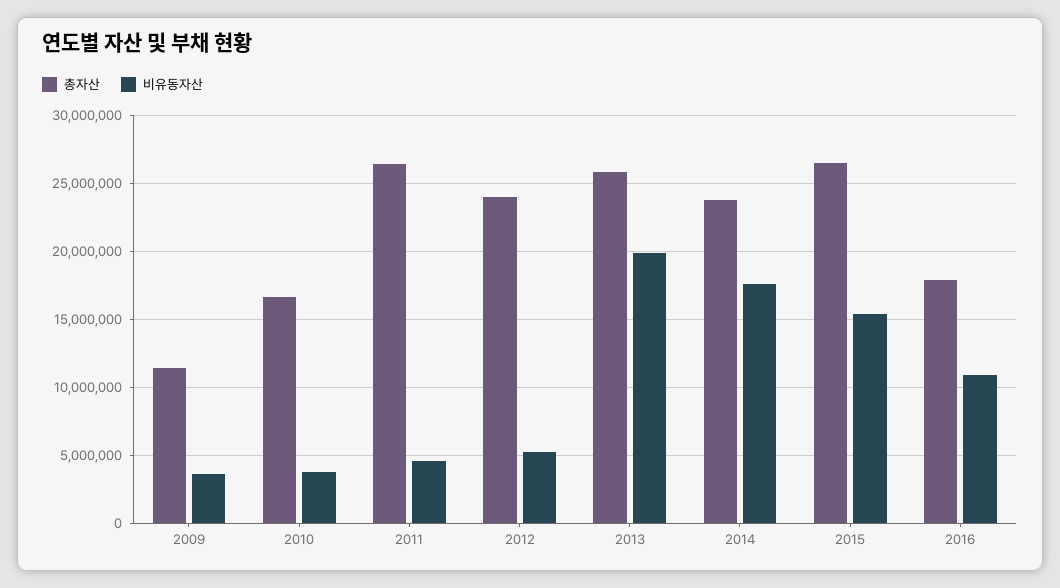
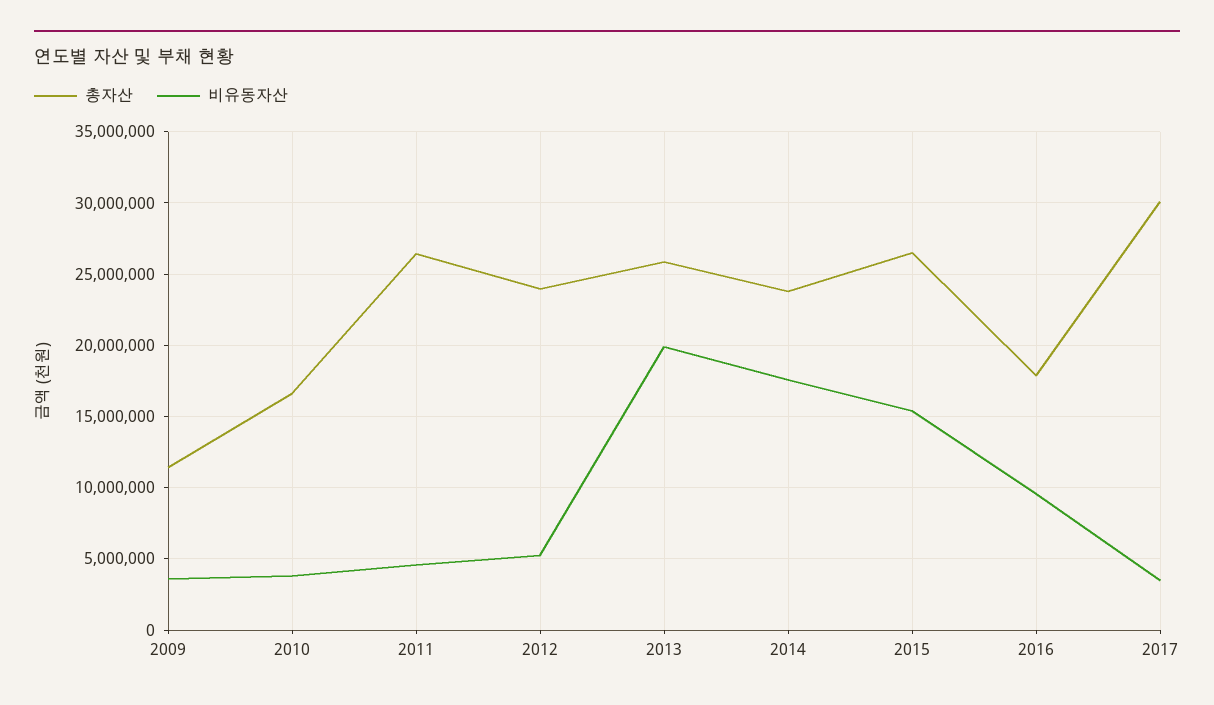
비유동자산, 2016: 11000000 -> 9500000
총자산, 2017: none -> 30000000
비유동자산, 2017: none -> 3500000

